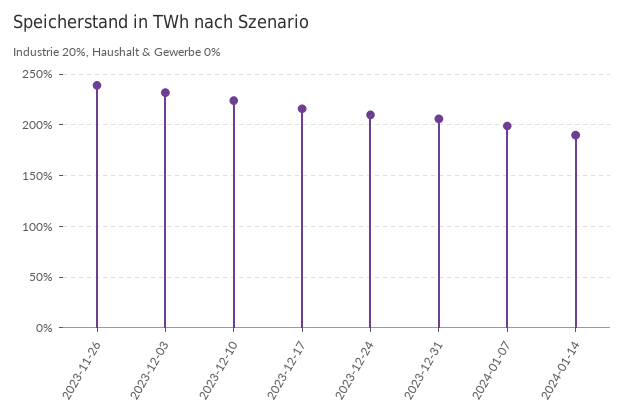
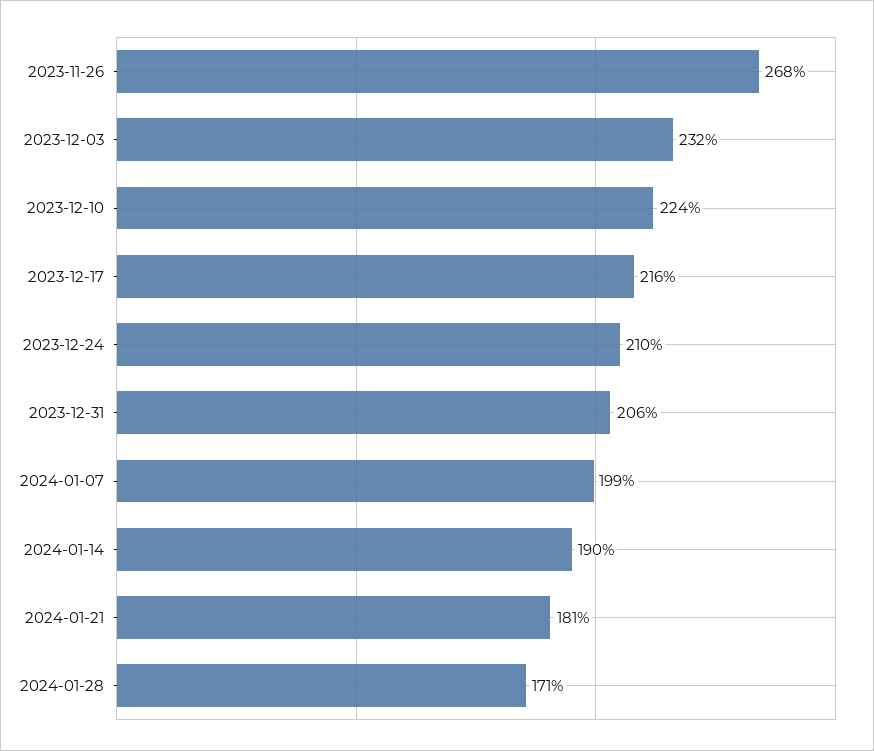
2023-11-26: 240 -> 268
2024-01-21: none -> 181
2024-01-28: none -> 171

